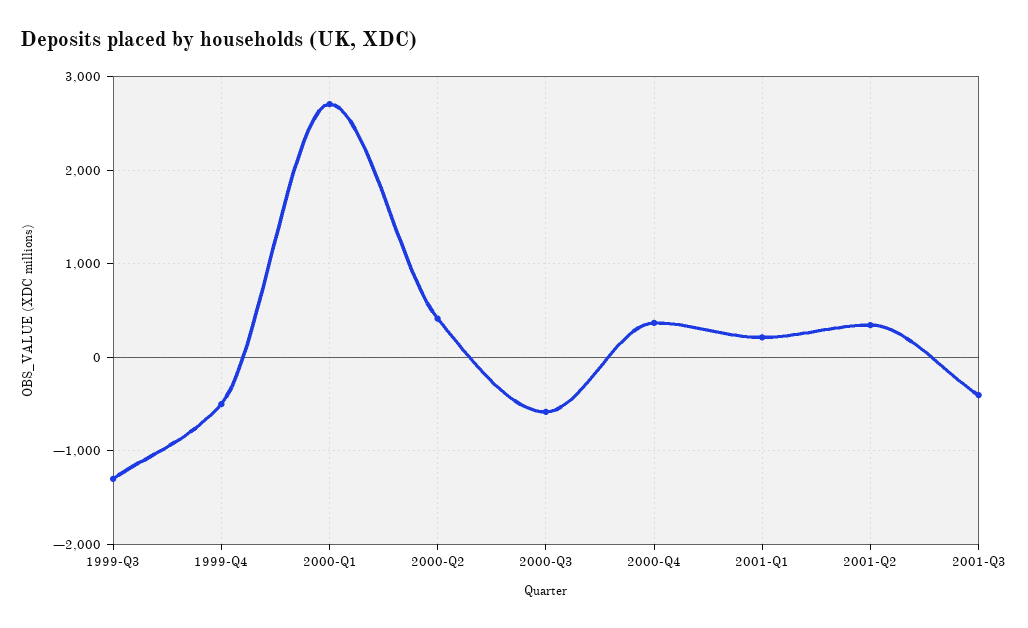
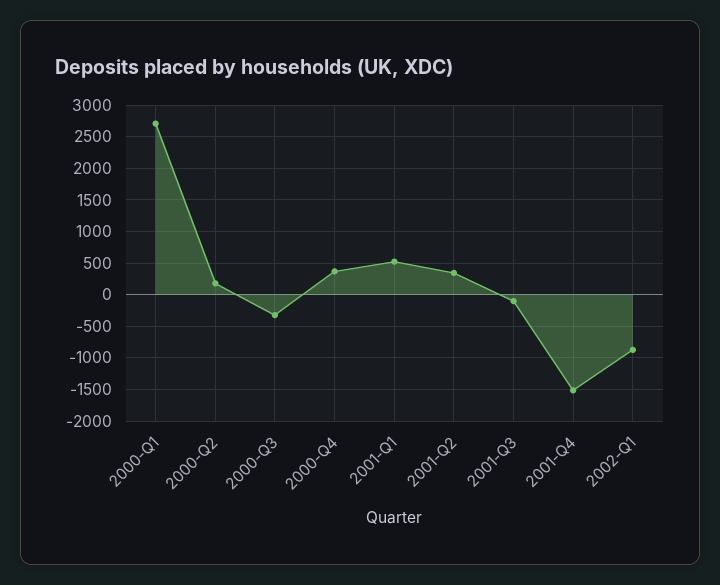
1999-Q3: -1300 -> none
1999-Q4: -500 -> none
2000-Q2: 400 -> 200
2000-Q3: -600 -> -300
2001-Q1: 200 -> 500
2001-Q3: -400 -> -100
2001-Q4: none -> -1500
2002-Q1: none -> -900

